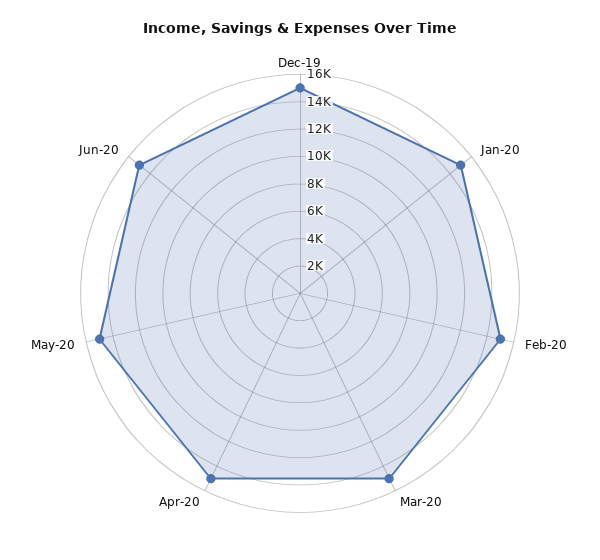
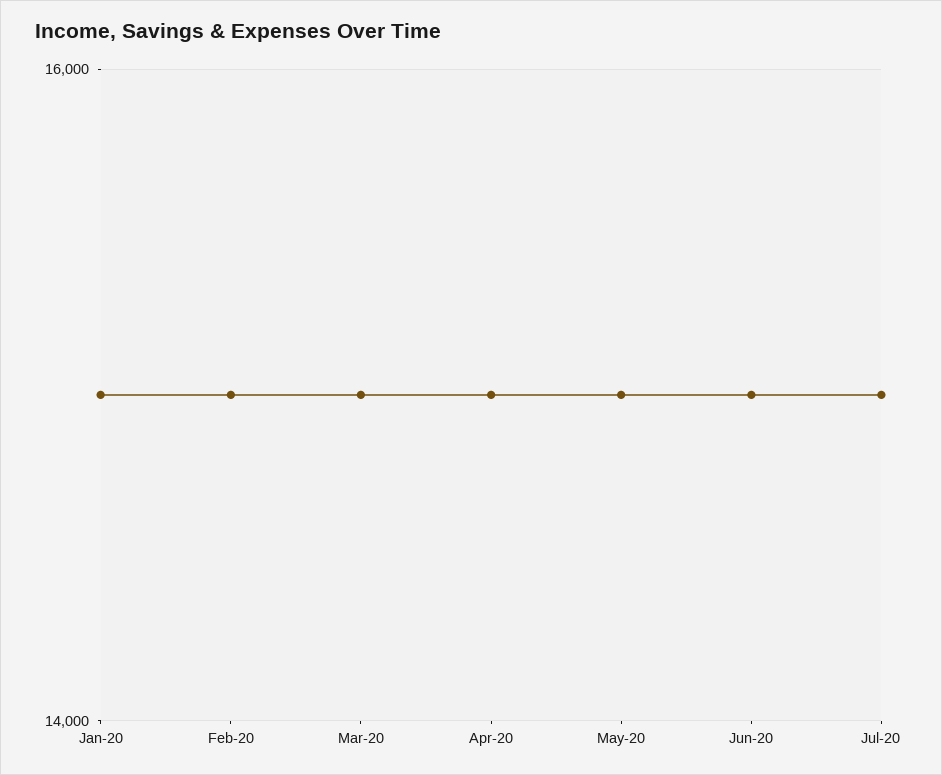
Dec-19: 15000 -> none
Jul-20: none -> 15000

